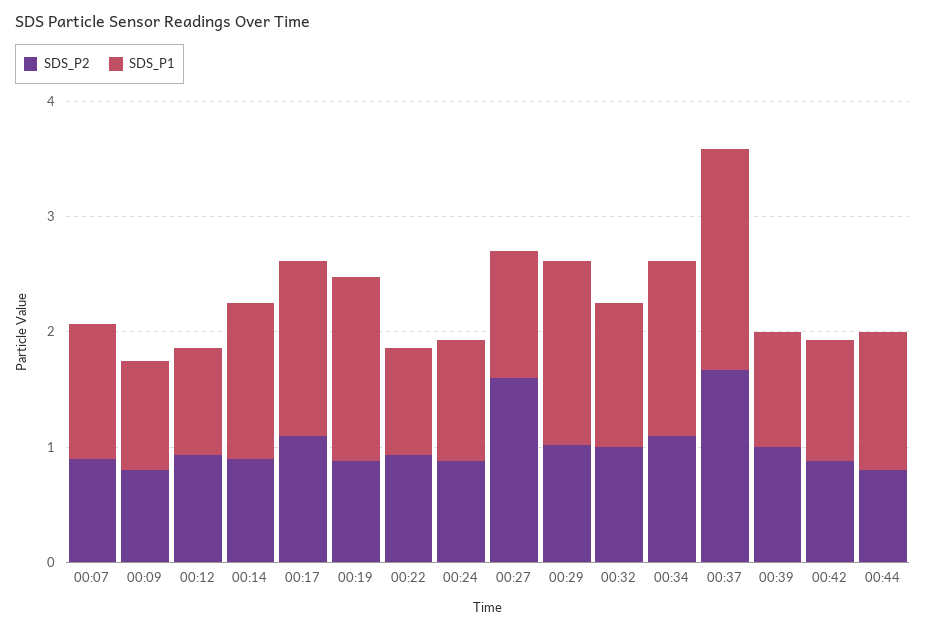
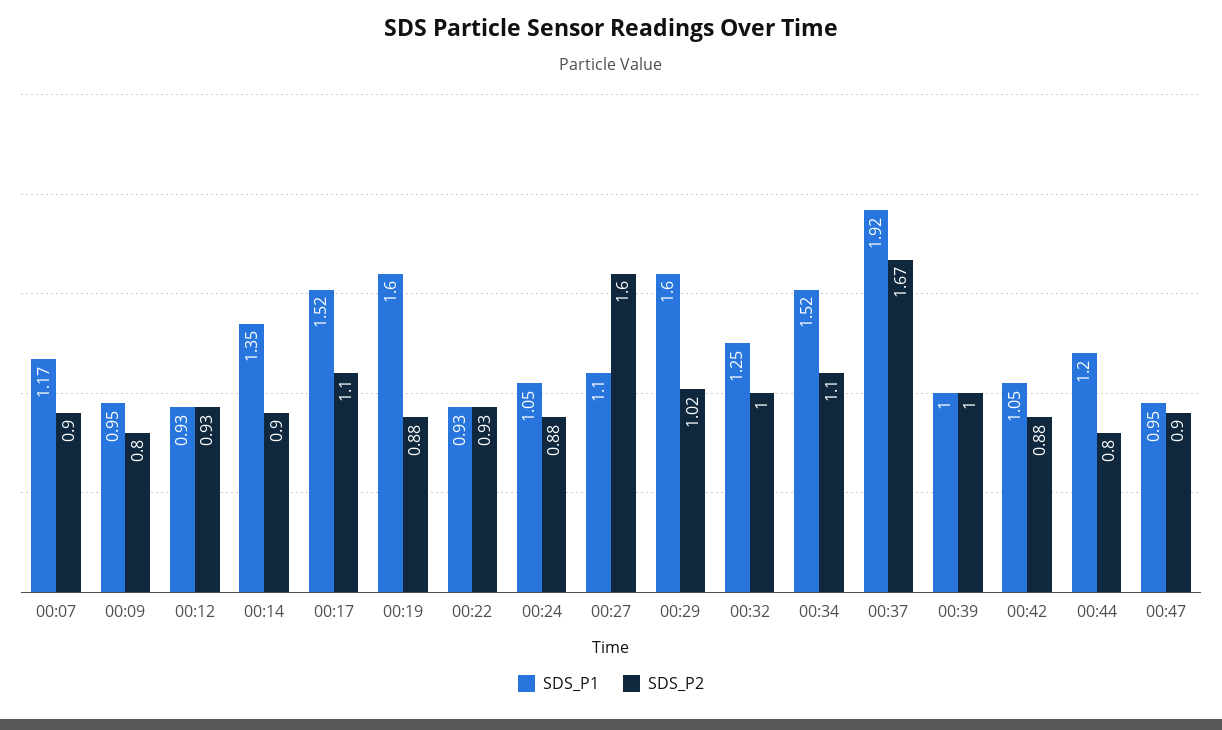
SDS_P1, 00:47: none -> 0.95
SDS_P2, 00:47: none -> 0.9

